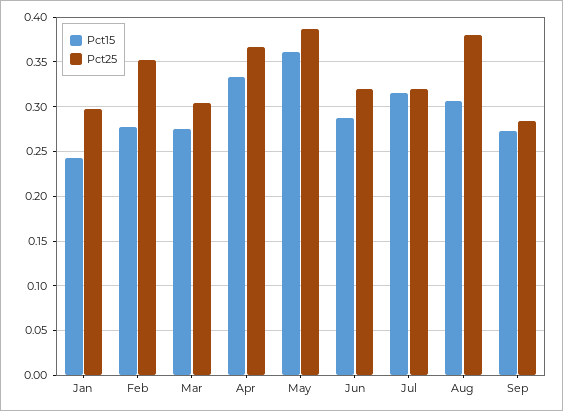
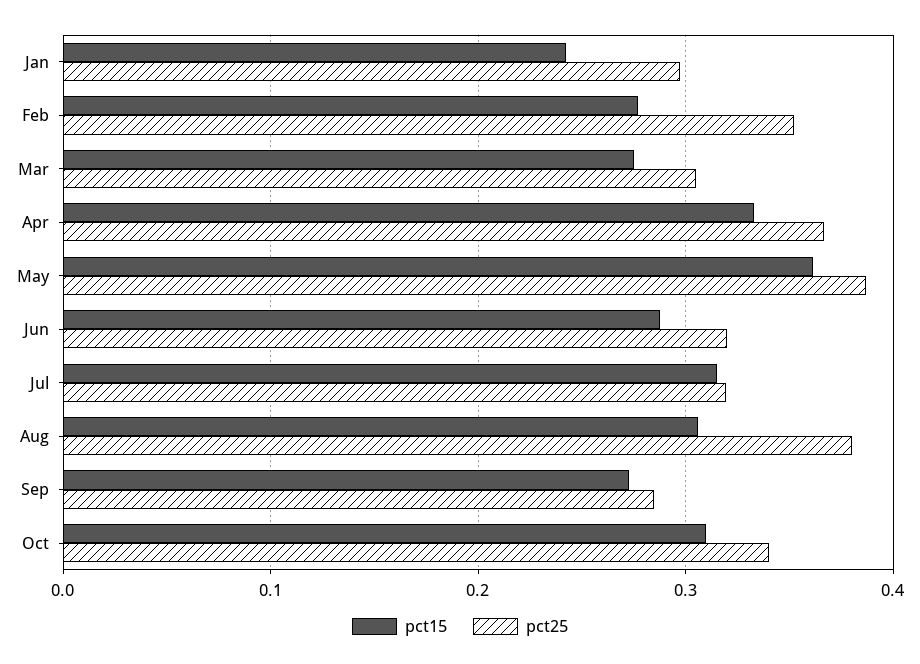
Pct15, Oct: none -> 0.31
Pct25, Oct: none -> 0.34

